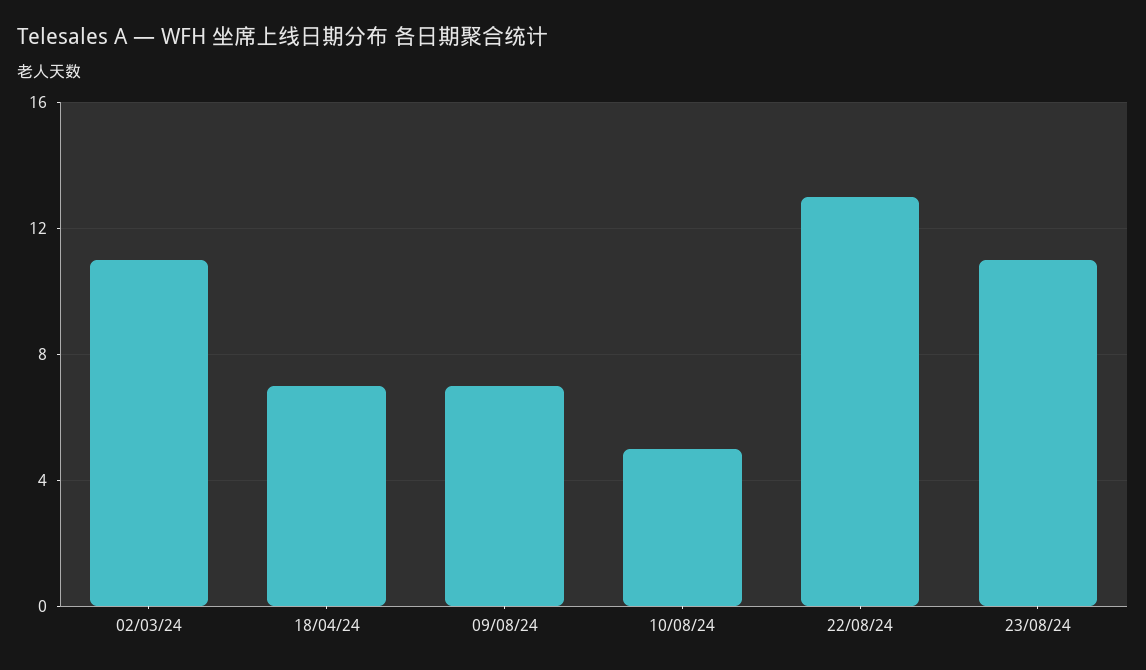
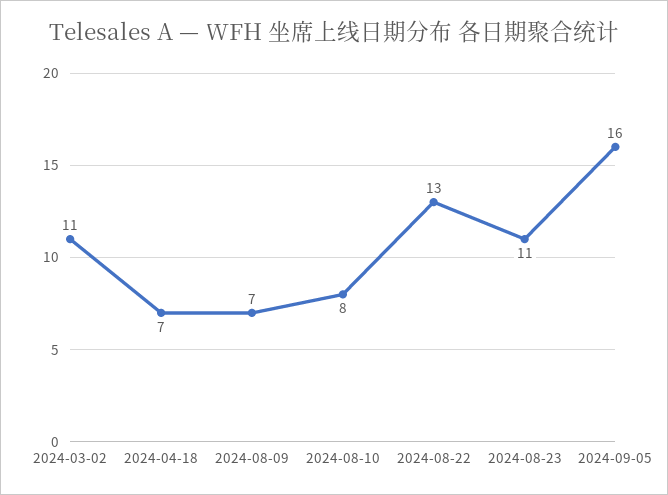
10/08/24: 5 -> 8
2024-09-05: none -> 16

